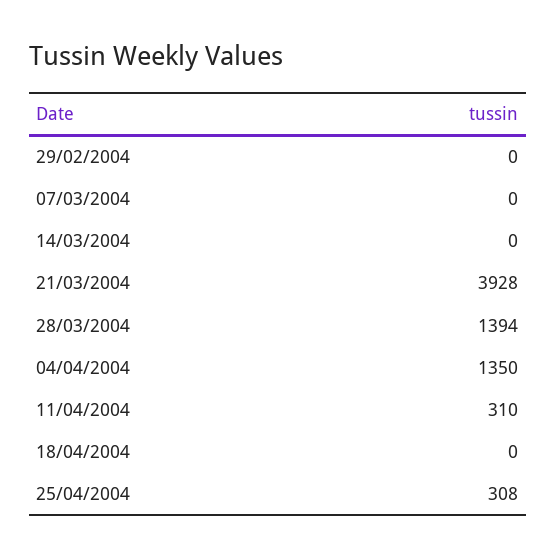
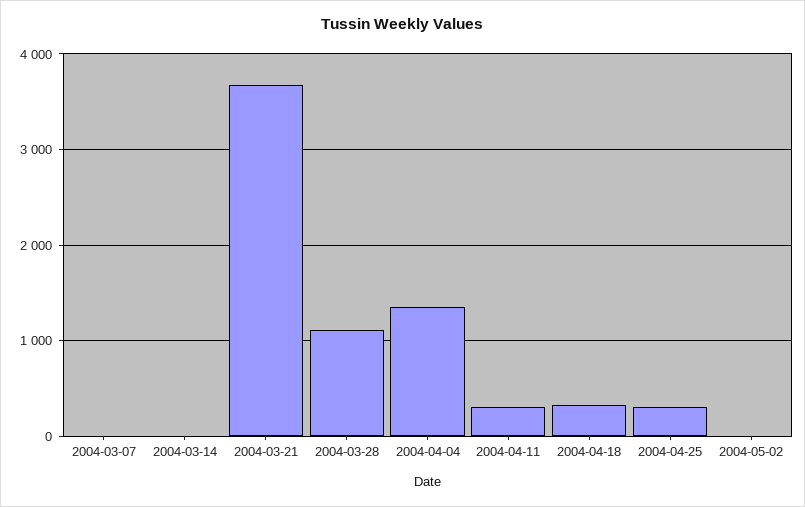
29/02/2004: 0 -> none
21/03/2004: 3928 -> 3700
28/03/2004: 1394 -> 1100
18/04/2004: 0 -> 300
2004-05-02: none -> 0

